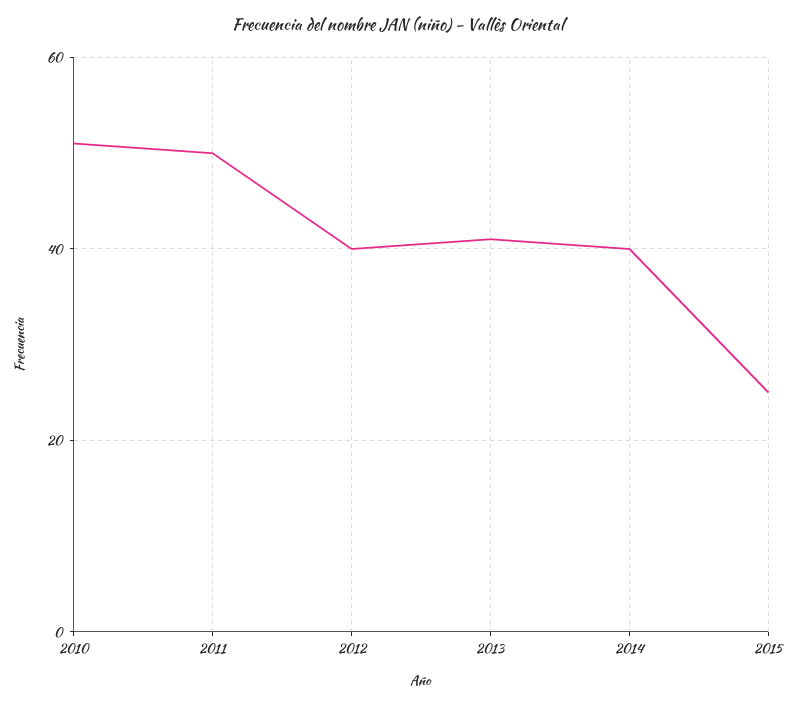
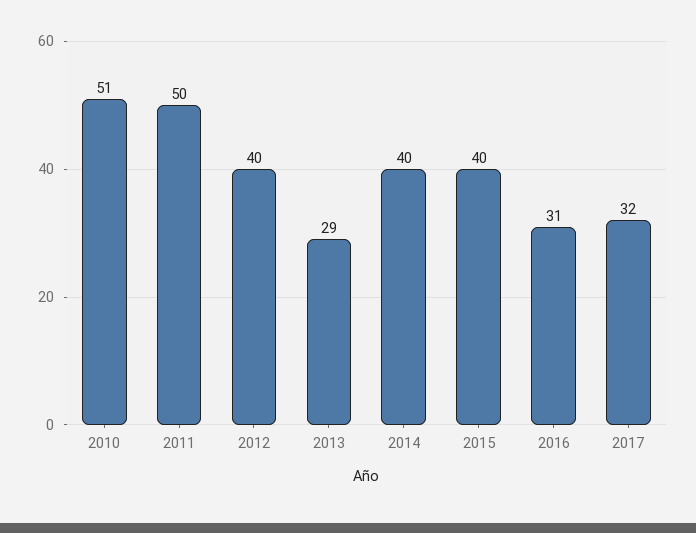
2013: 40 -> 29
2015: 25 -> 40
2016: none -> 31
2017: none -> 32

